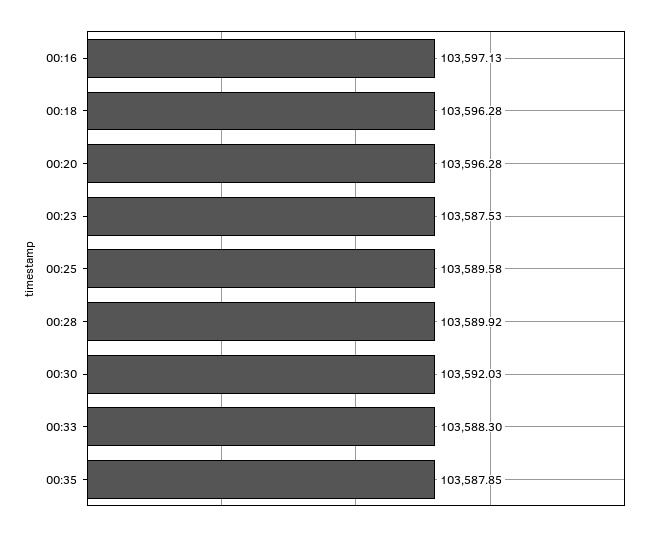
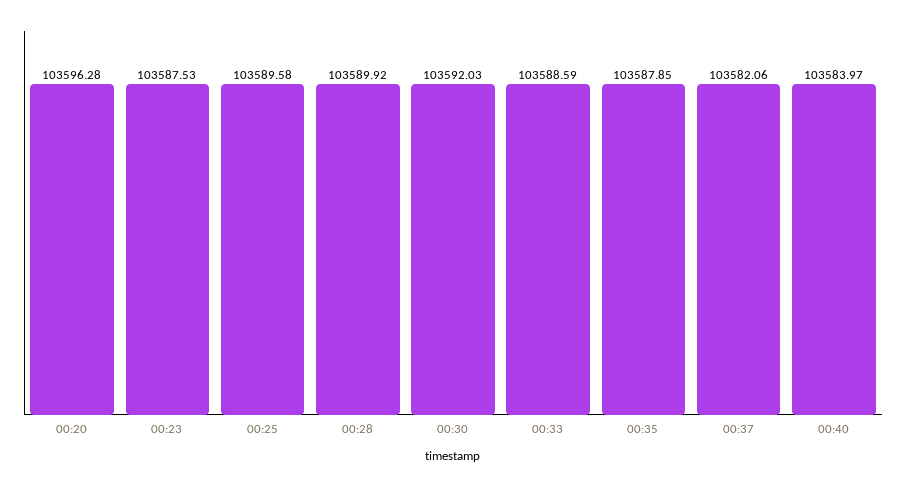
00:16: 103597.13 -> none
00:18: 103596.28 -> none
00:33: 103588.3 -> 103588.59
00:37: none -> 103582.06
00:40: none -> 103583.97

